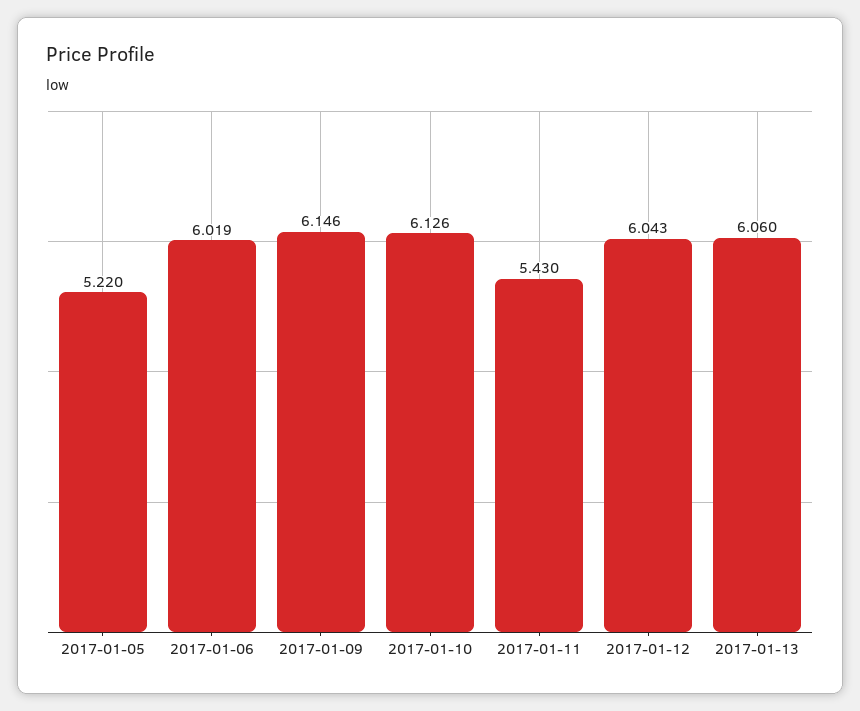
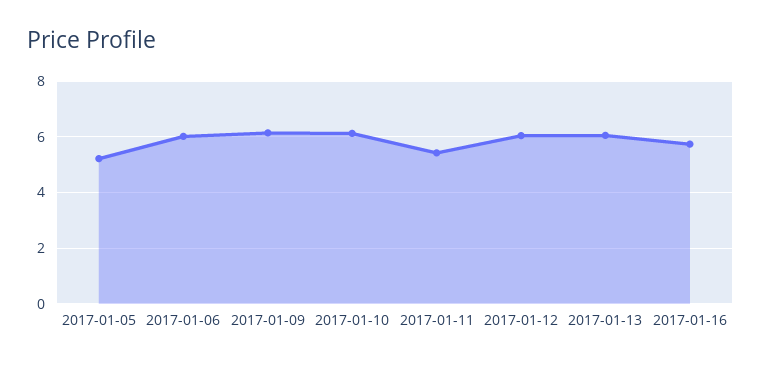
2017-01-16: none -> 5.75

